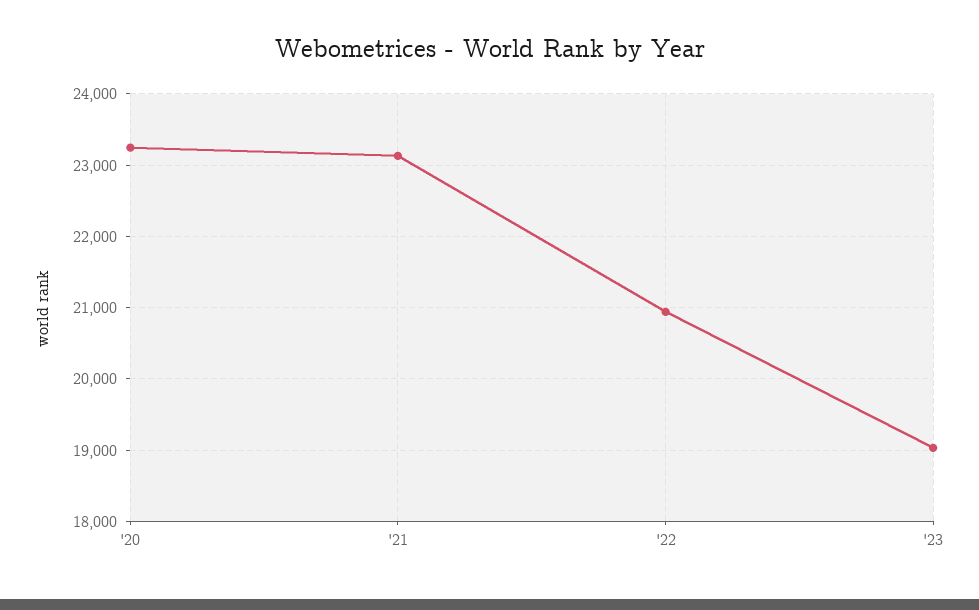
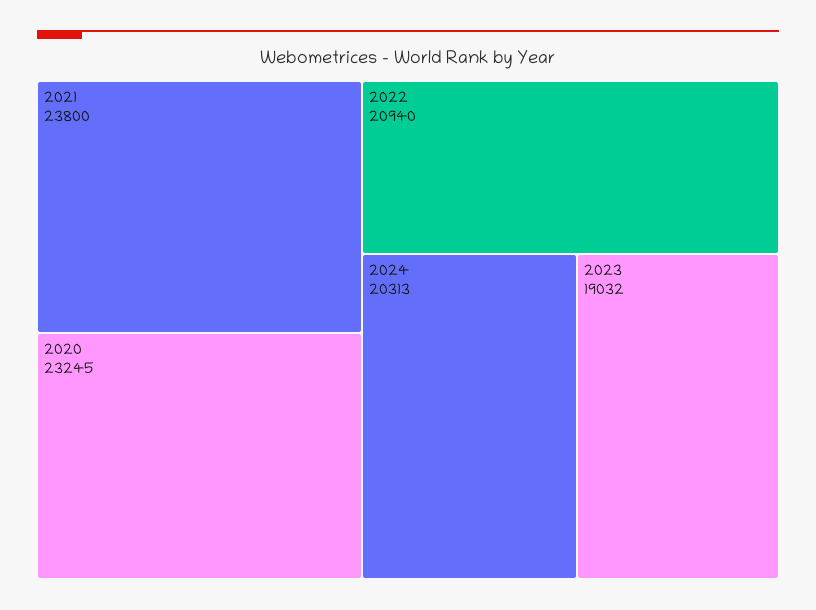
'21: 23100 -> 23800
2024: none -> 20313

